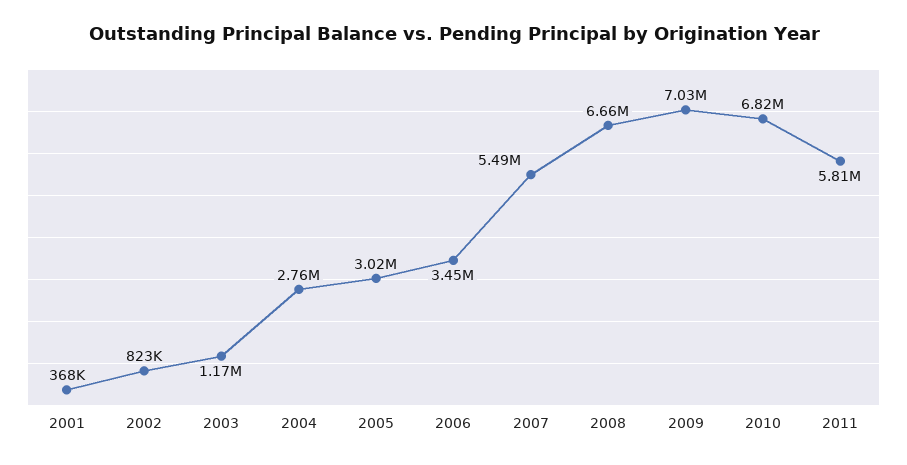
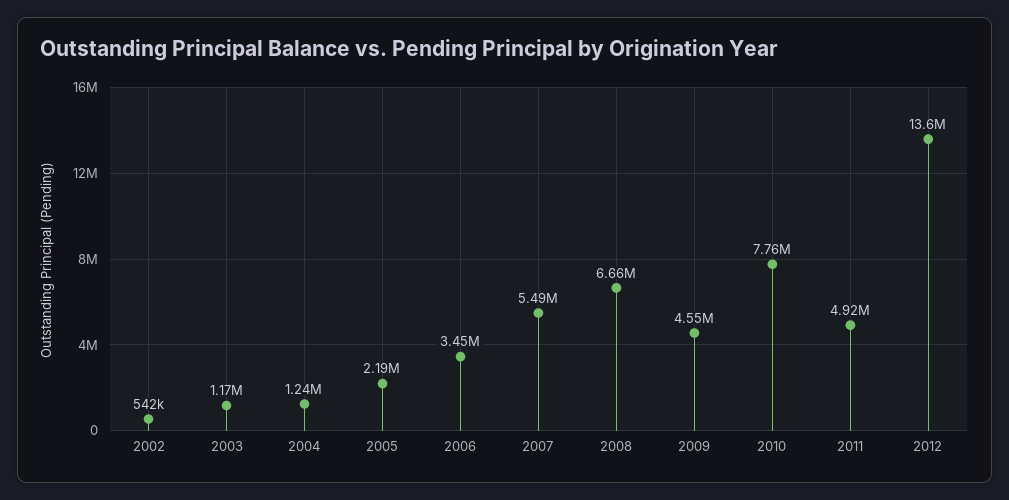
2001: 368000 -> none
2002: 823000 -> 542000
2004: 2760000 -> 1240000
2005: 3020000 -> 2190000
2009: 7030000 -> 4550000
2010: 6820000 -> 7760000
2011: 5810000 -> 4920000
2012: none -> 13600000

